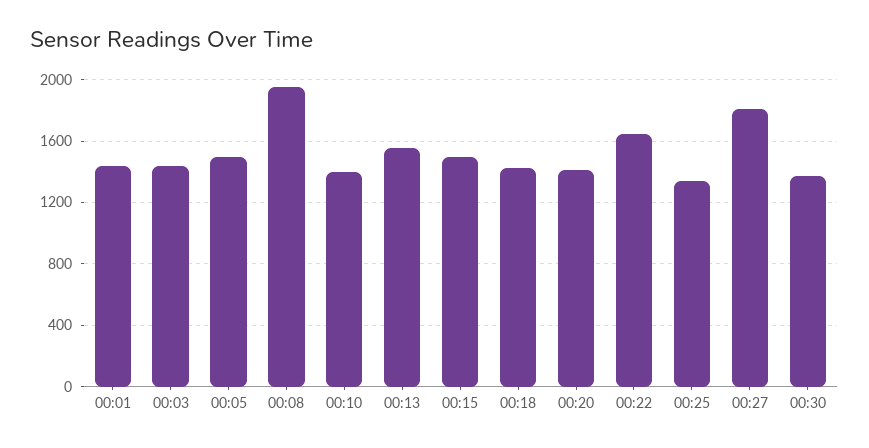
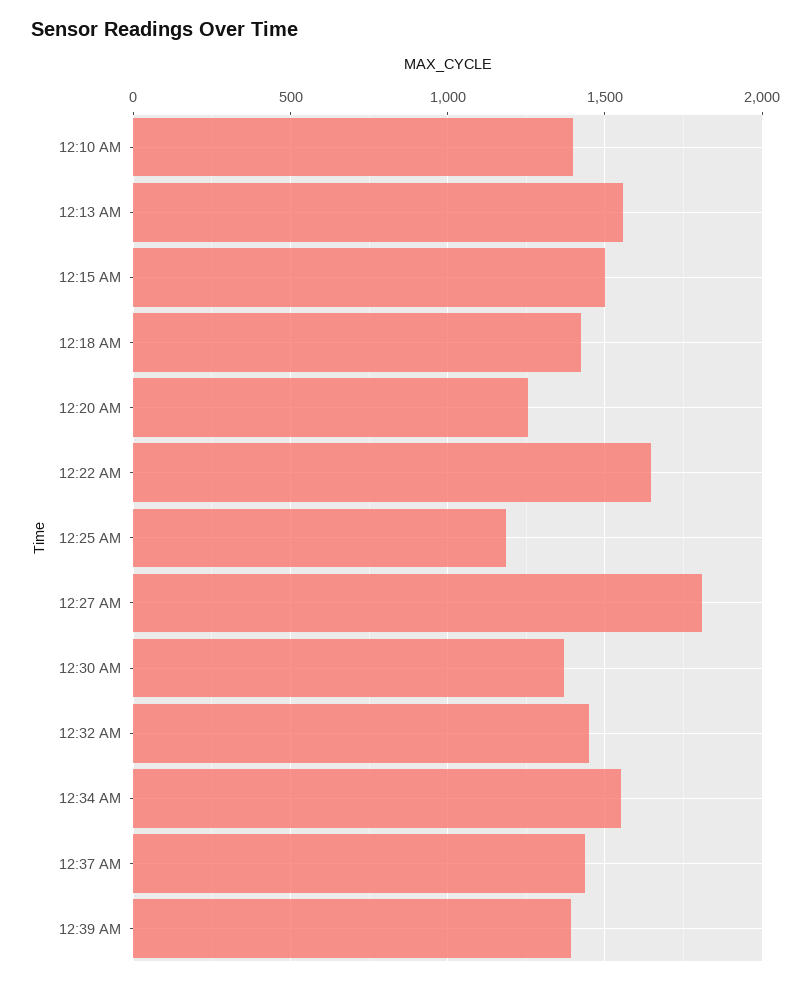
00:01: 1450 -> none
00:03: 1450 -> none
00:05: 1500 -> none
00:08: 1950 -> none
00:20: 1400 -> 1250
00:25: 1350 -> 1200
12:32 AM: none -> 1450
12:34 AM: none -> 1550
12:37 AM: none -> 1450
12:39 AM: none -> 1400

